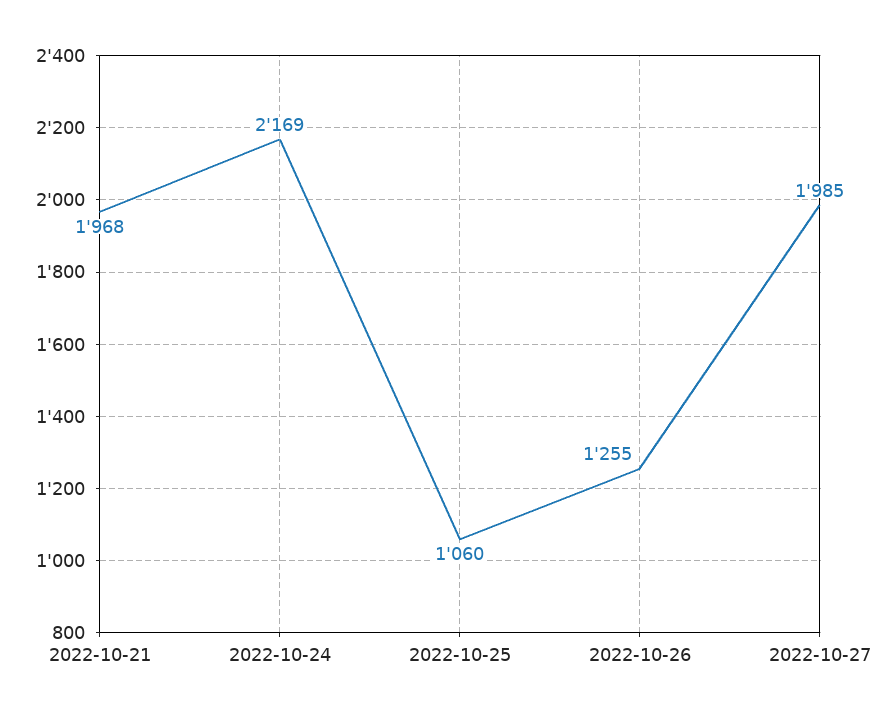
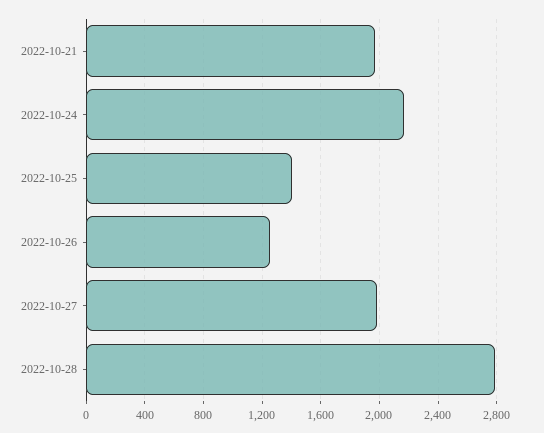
2022-10-25: 1060 -> 1400
2022-10-28: none -> 2800

